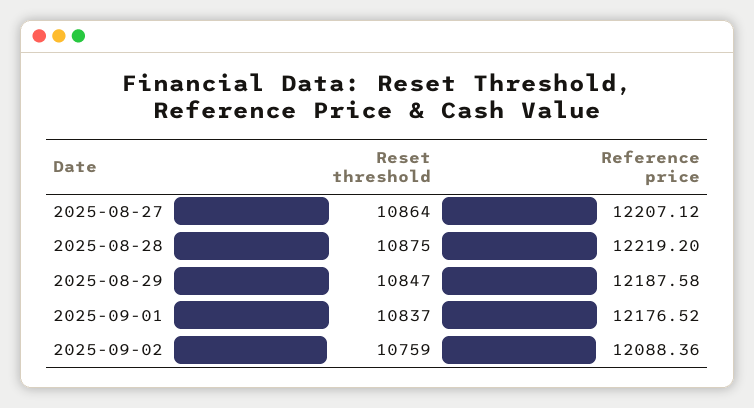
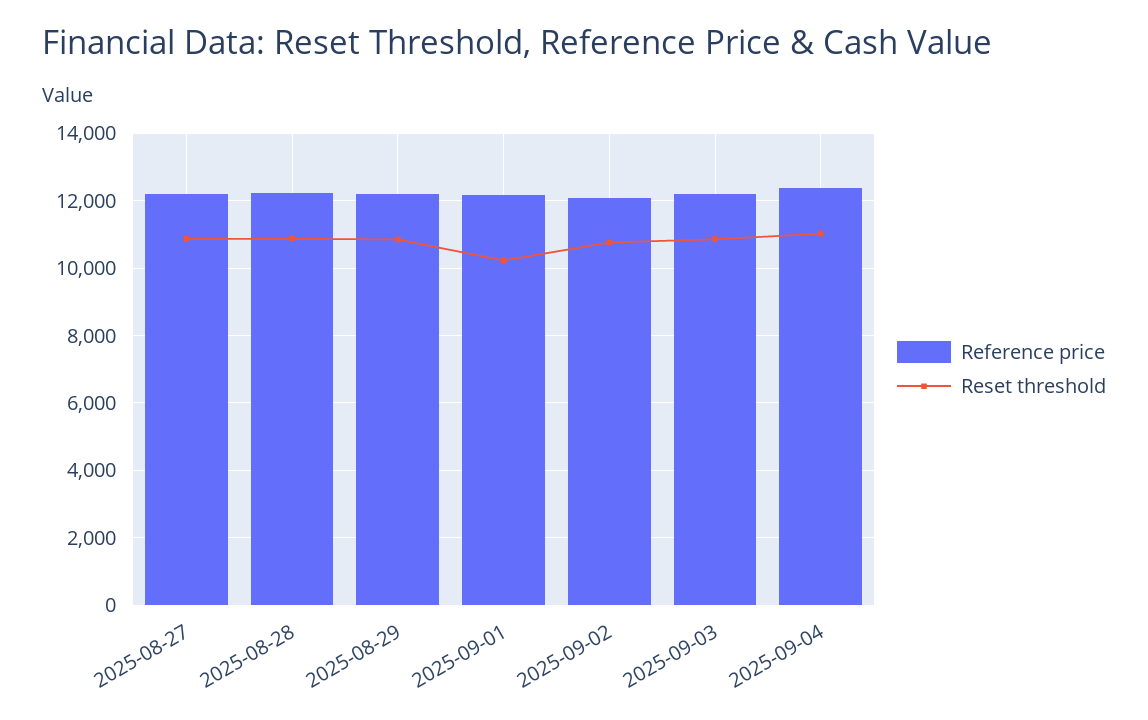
Reset threshold, 2025-09-01: 10837 -> 10200
Reference price, 2025-09-03: none -> 12200
Reset threshold, 2025-09-03: none -> 10800
Reference price, 2025-09-04: none -> 12400
Reset threshold, 2025-09-04: none -> 11000

